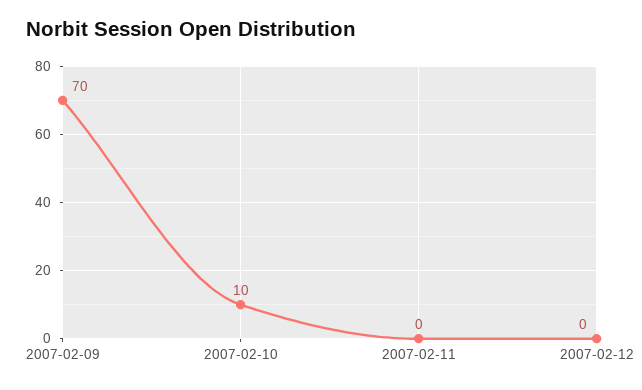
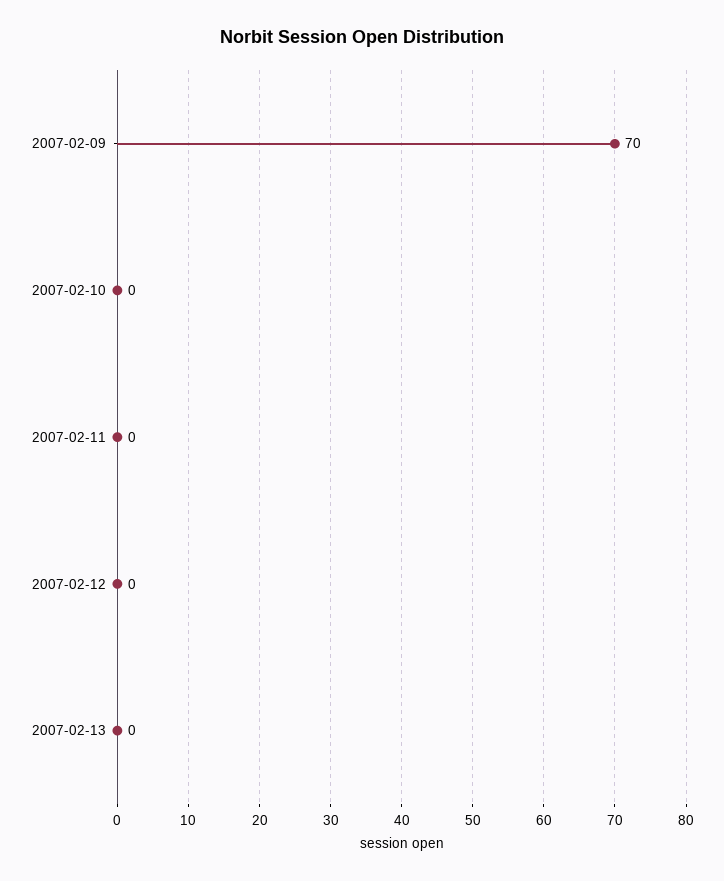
2007-02-10: 10 -> 0
2007-02-13: none -> 0

